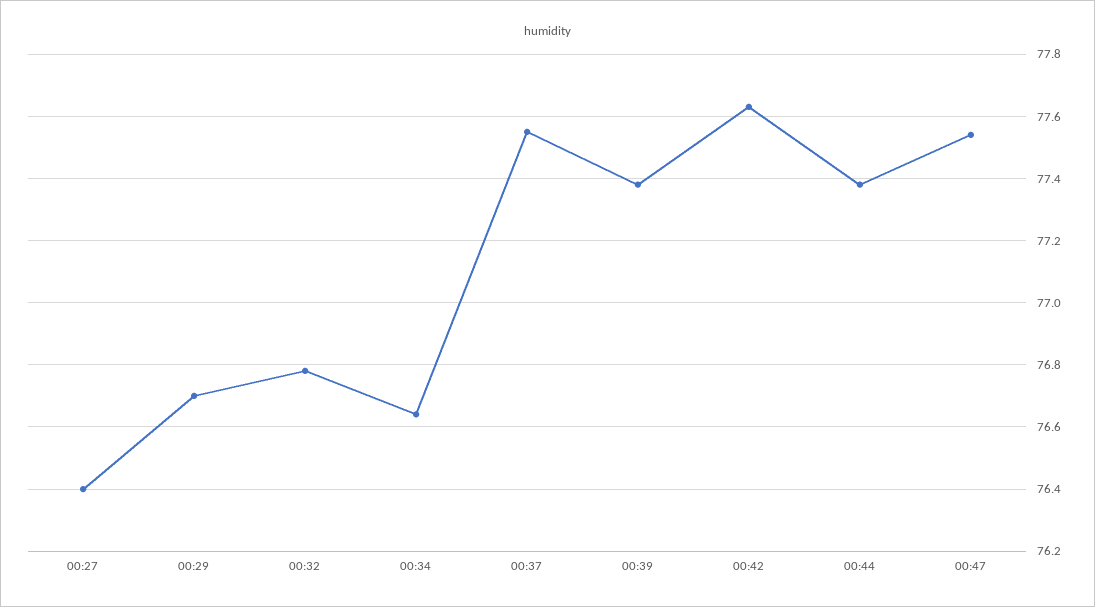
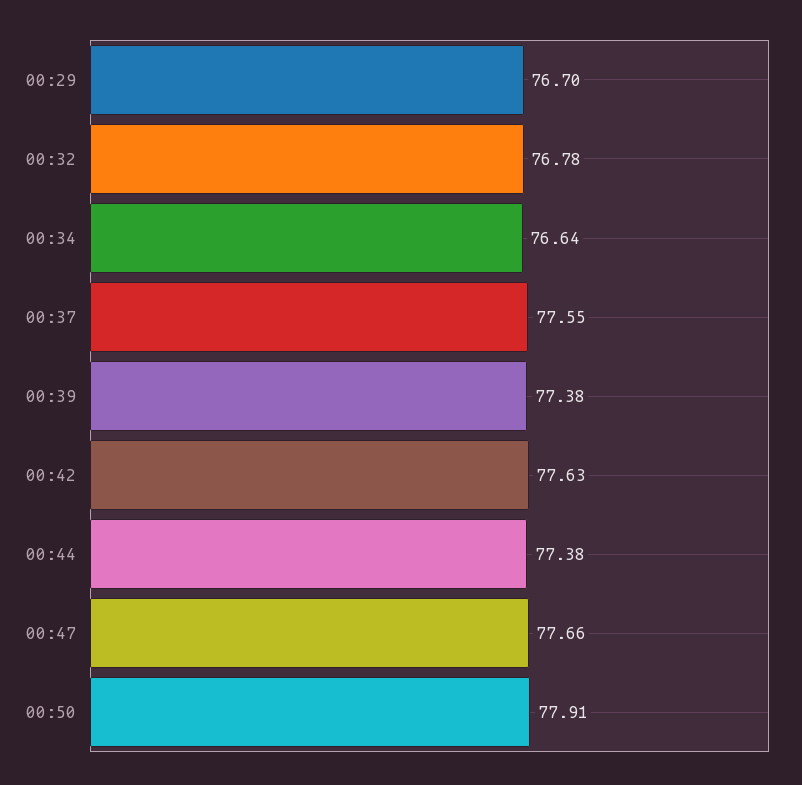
00:27: 76.4 -> none
00:47: 77.55 -> 77.66
00:50: none -> 77.91

